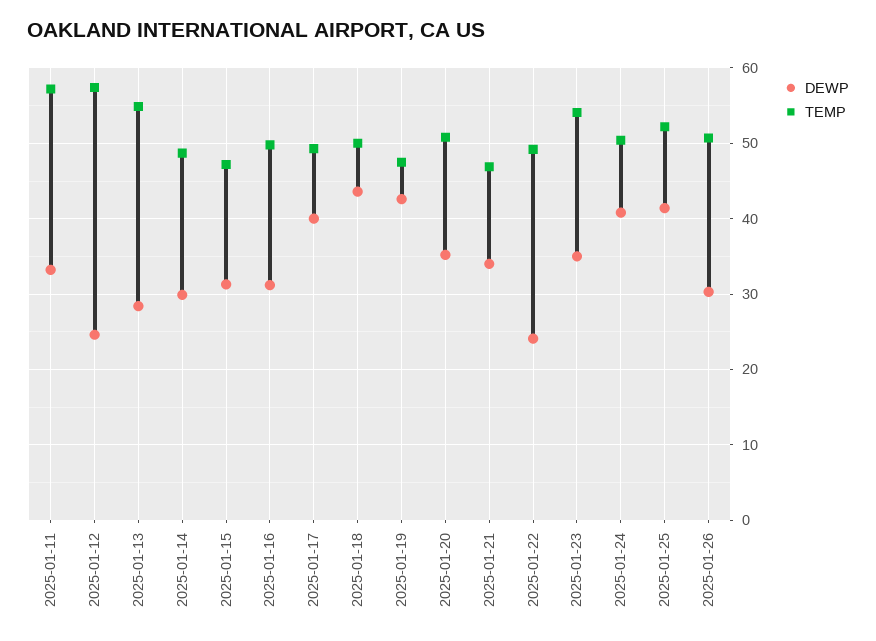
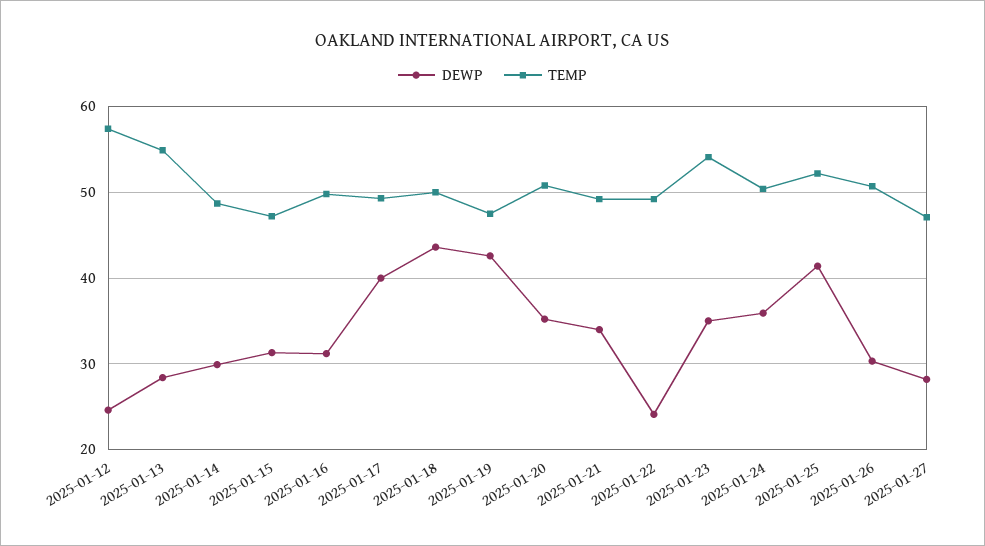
DEWP, 2025-01-11: 33 -> none
TEMP, 2025-01-11: 57 -> none
TEMP, 2025-01-21: 47 -> 49
DEWP, 2025-01-24: 41 -> 36
DEWP, 2025-01-27: none -> 28
TEMP, 2025-01-27: none -> 47

